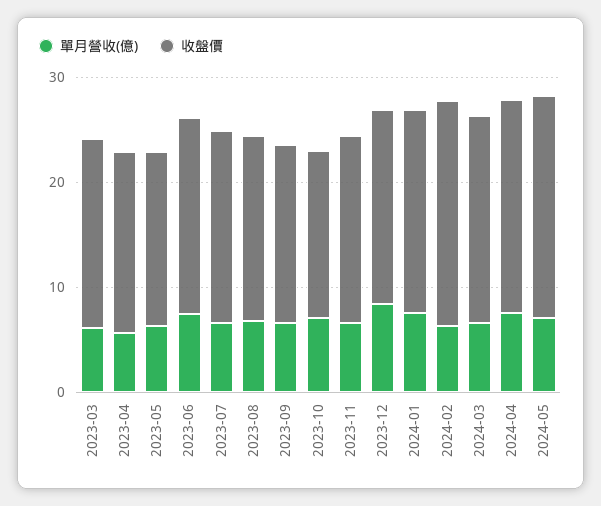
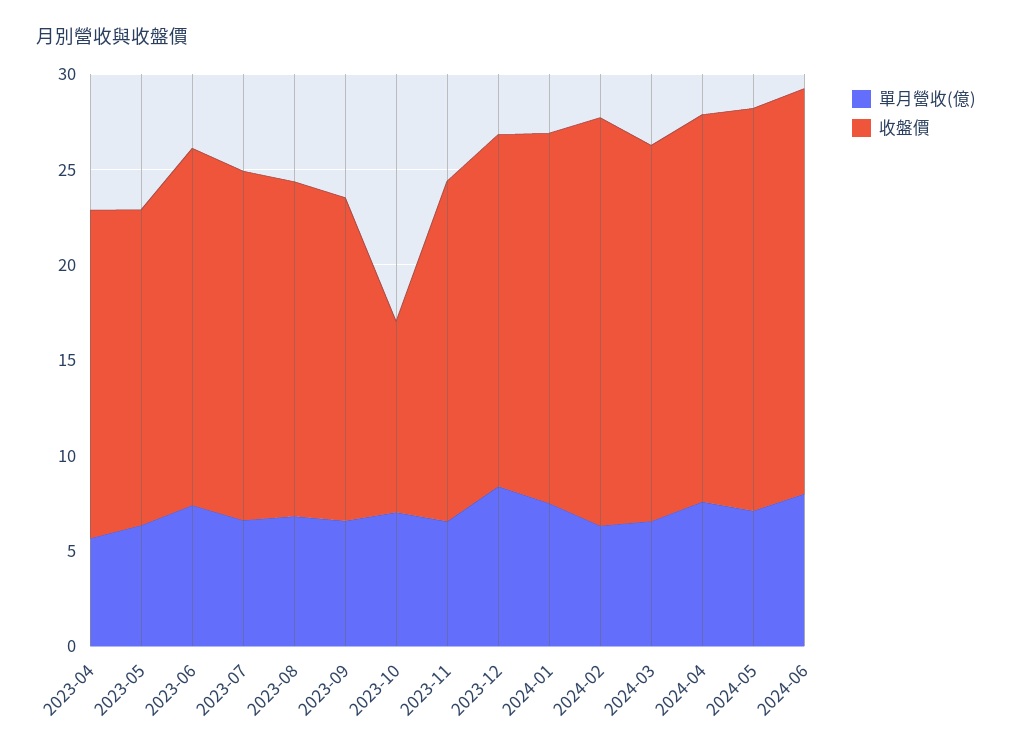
單月營收(億), 2023-03: 6 -> none
收盤價, 2023-03: 18 -> none
收盤價, 2023-10: 16 -> 10
單月營收(億), 2024-06: none -> 8
收盤價, 2024-06: none -> 21

